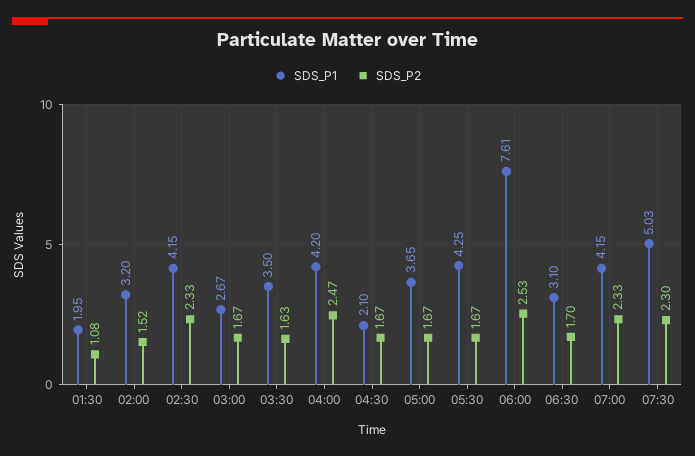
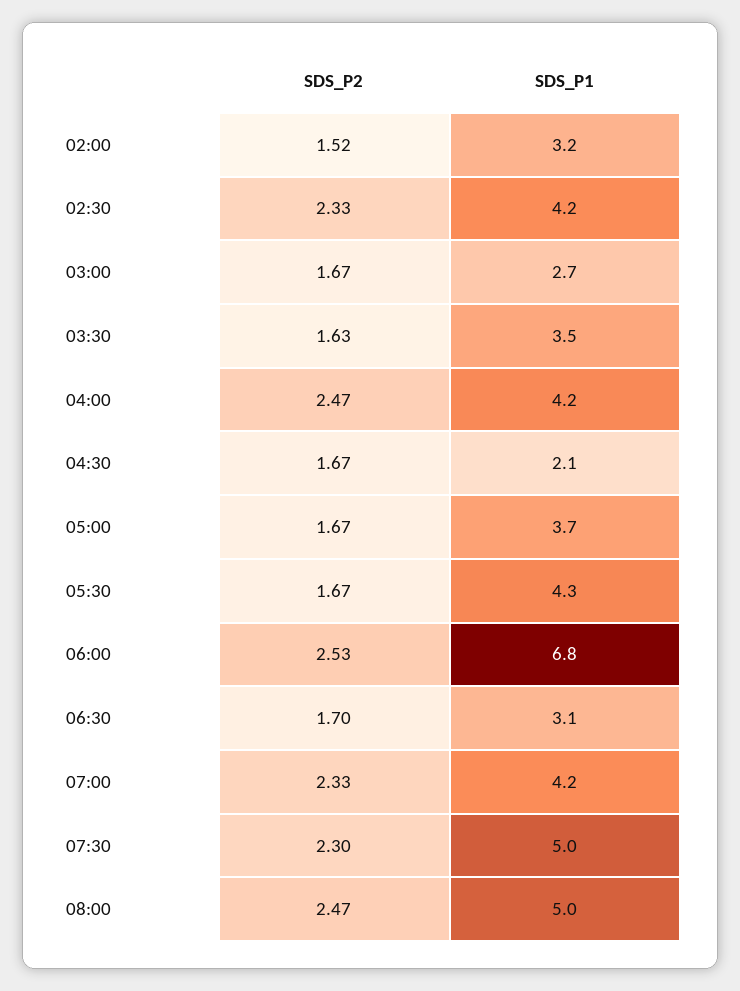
SDS_P1, 01:30: 1.95 -> none
SDS_P2, 01:30: 1.08 -> none
SDS_P1, 06:00: 7.61 -> 6.8
SDS_P2, 08:00: none -> 2.47
SDS_P1, 08:00: none -> 5

